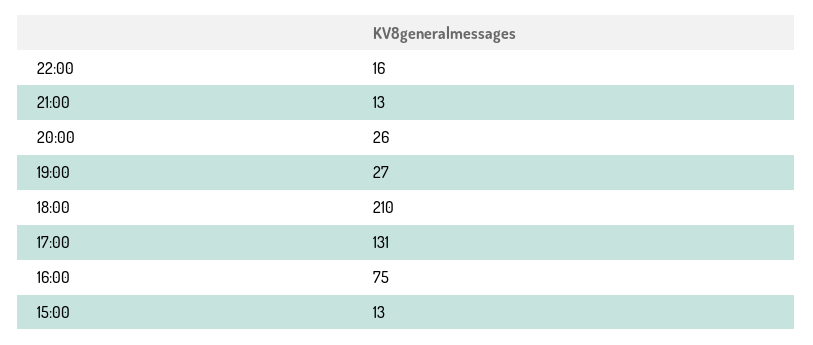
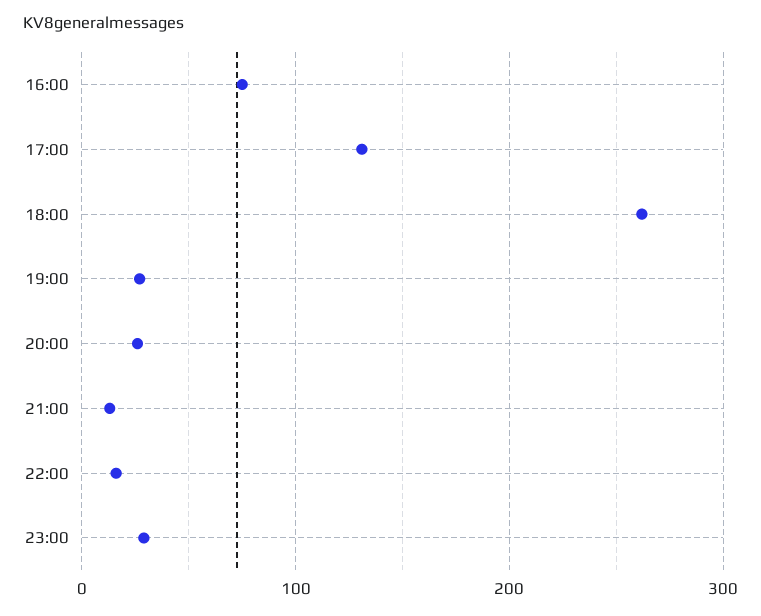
18:00: 210 -> 260
15:00: 13 -> none
23:00: none -> 30

